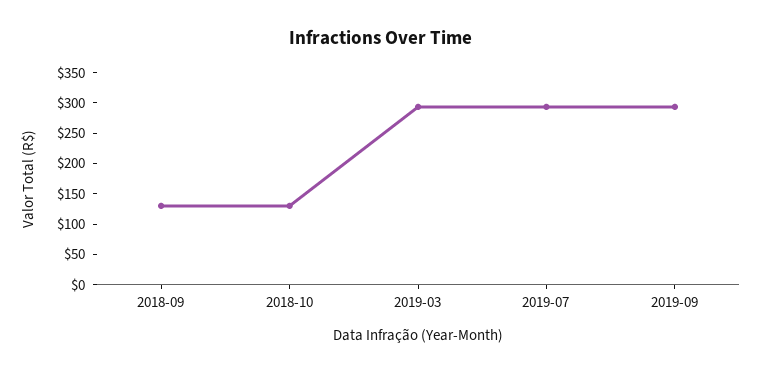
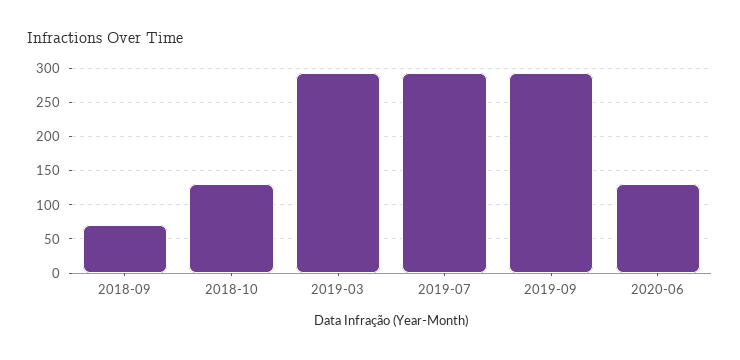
2018-09: 125 -> 70
2020-06: none -> 130

